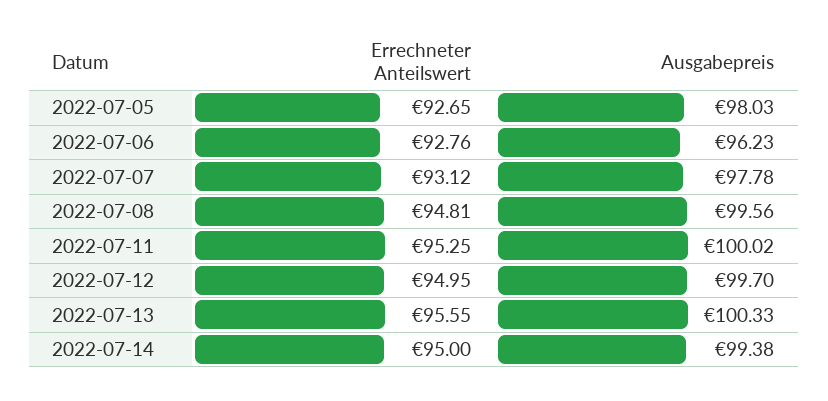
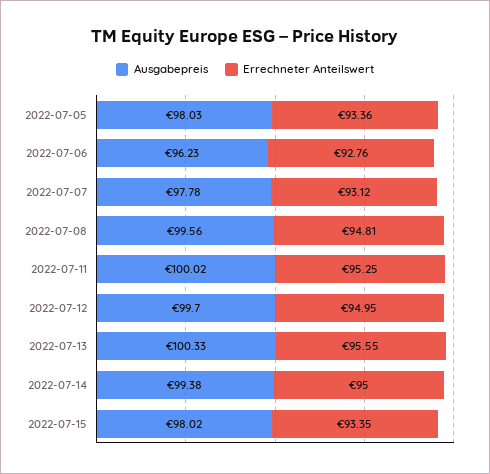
Errechneter Anteilswert, 2022-07-05: 92.65 -> 93.36
Ausgabepreis, 2022-07-15: none -> 98.02
Errechneter Anteilswert, 2022-07-15: none -> 93.35

